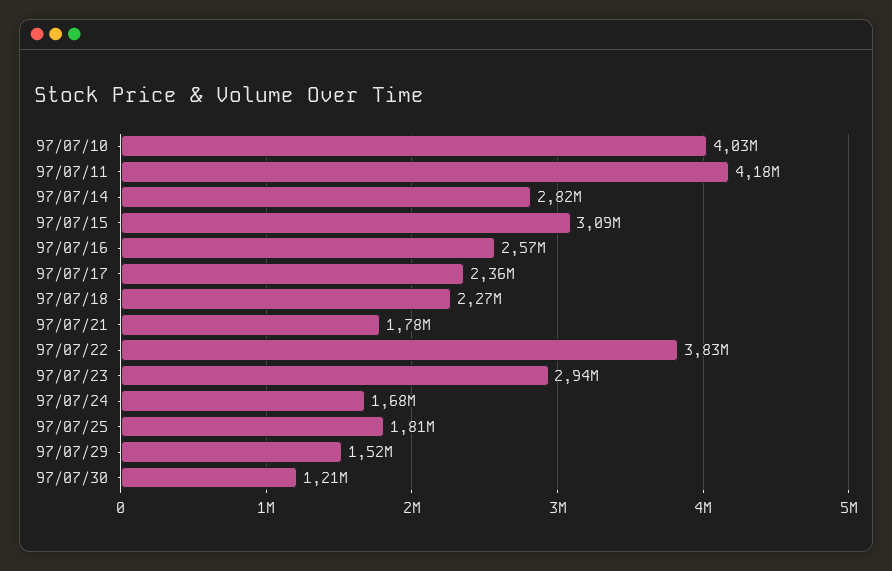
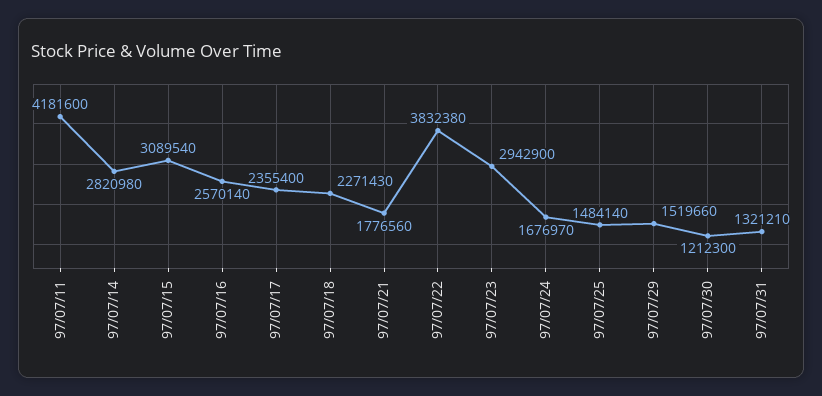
97/07/10: 4030000 -> none
97/07/25: 1810000 -> 1484140
97/07/31: none -> 1321210

